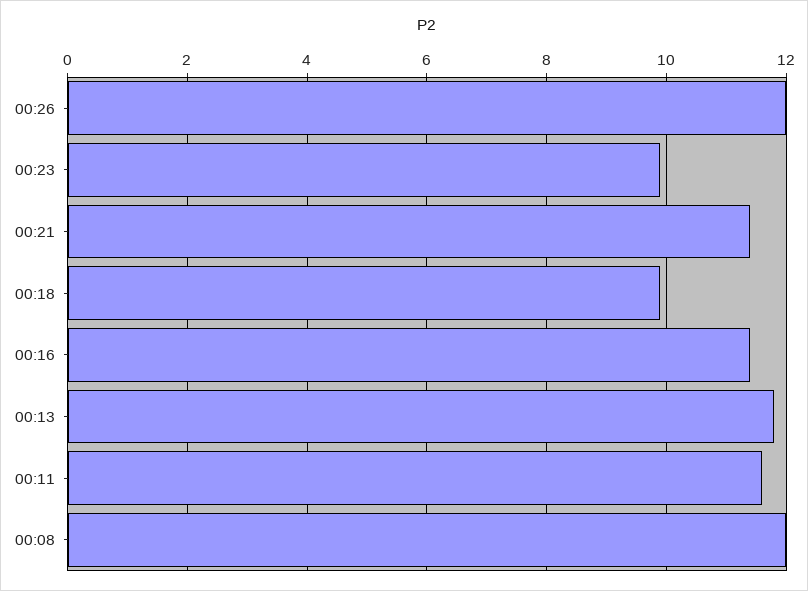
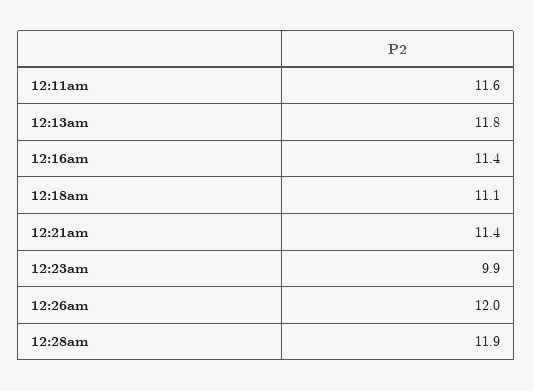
00:18: 10 -> 11.1
00:08: 12 -> none
12:28am: none -> 11.9

